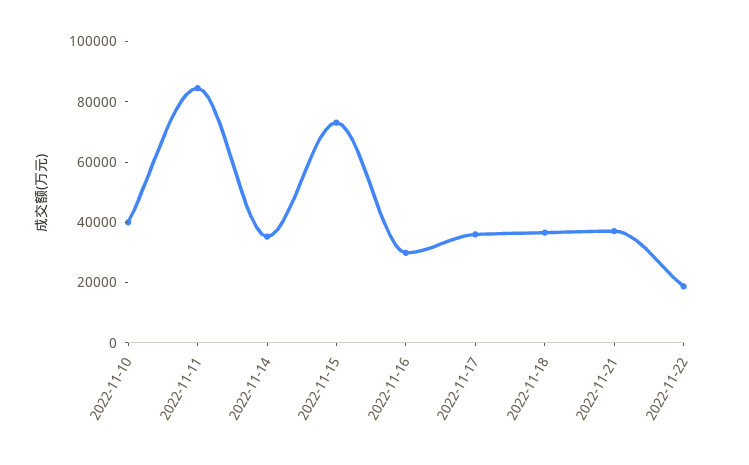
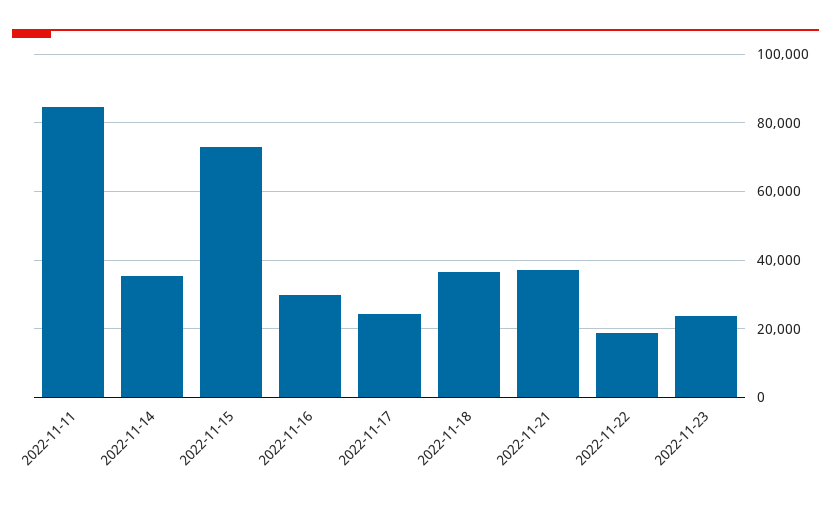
2022-11-10: 40000 -> none
2022-11-17: 35000 -> 24000
2022-11-23: none -> 24000

